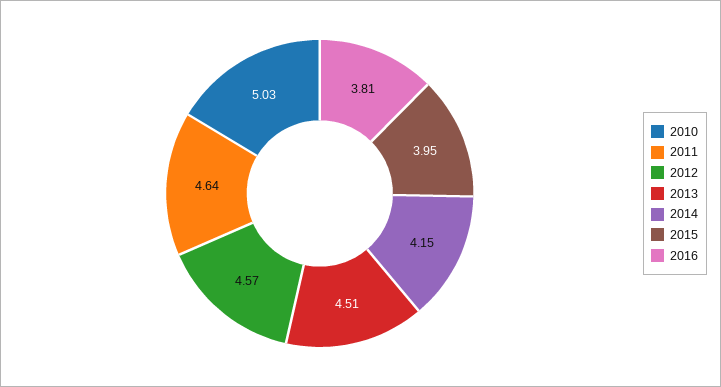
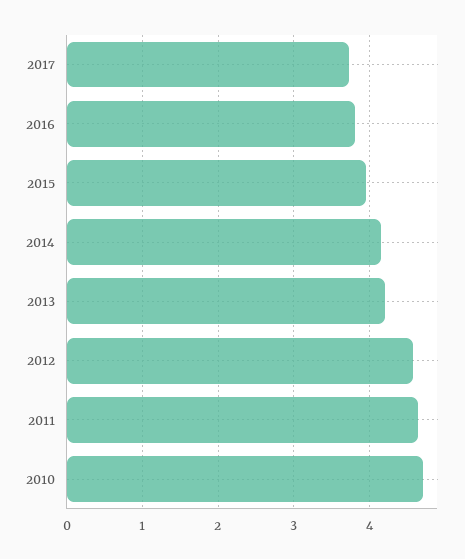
2010: 5.03 -> 4.7
2013: 4.51 -> 4.2
2017: none -> 3.7

